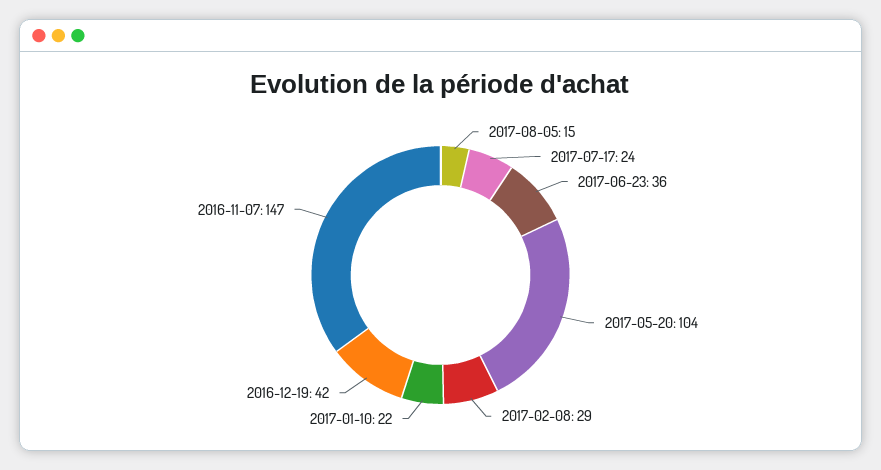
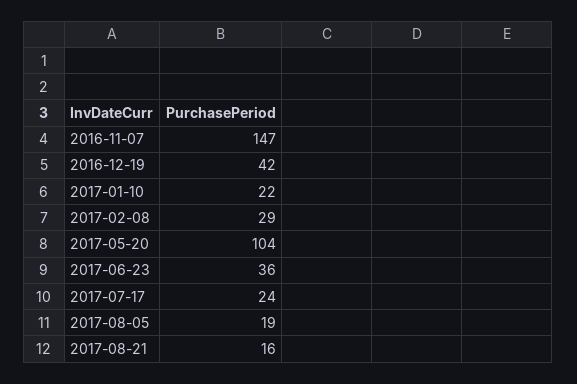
2017-08-05: 15 -> 19
2017-08-21: none -> 16

